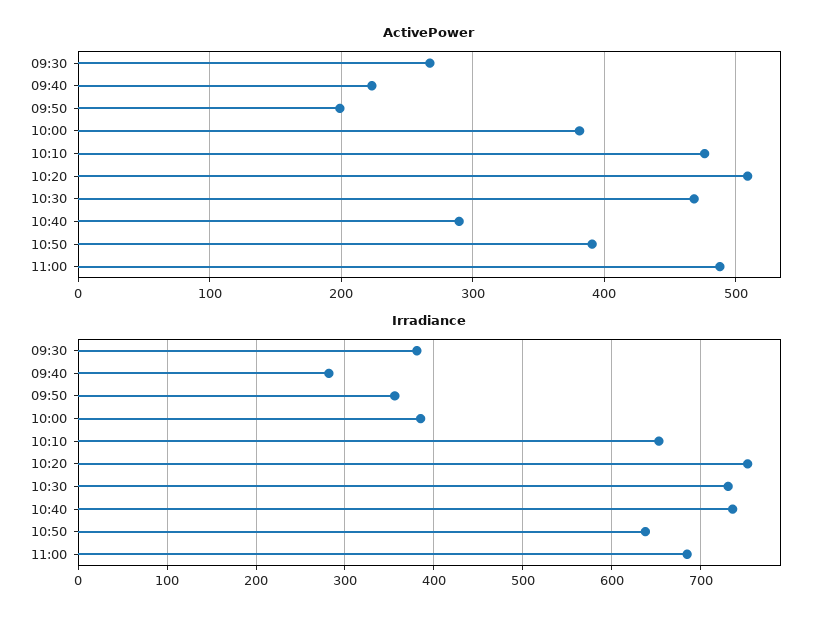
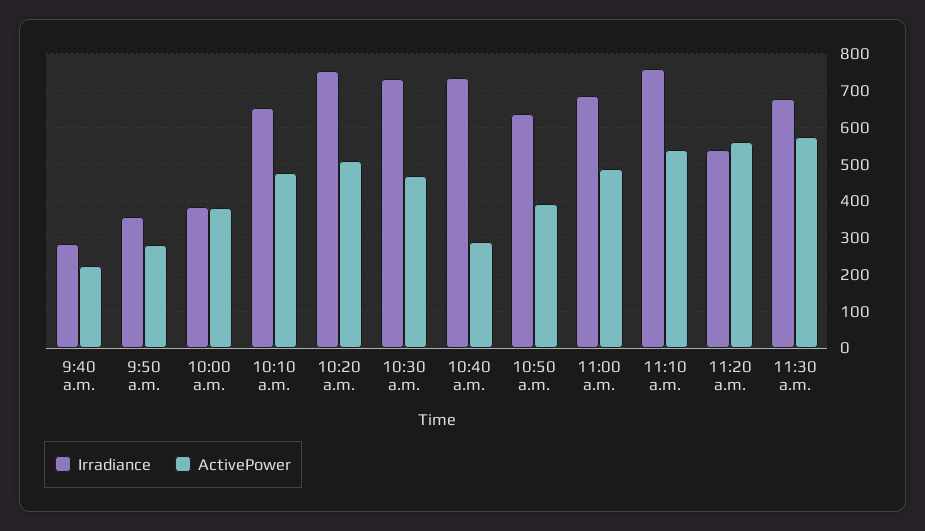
ActivePower, 09:30: 270 -> none
ActivePower, 09:50: 200 -> 280
Irradiance, 09:30: 380 -> none
Irradiance, 11:10 a.m.: none -> 760
ActivePower, 11:10 a.m.: none -> 540
Irradiance, 11:20 a.m.: none -> 540
ActivePower, 11:20 a.m.: none -> 560
Irradiance, 11:30 a.m.: none -> 680
ActivePower, 11:30 a.m.: none -> 580

